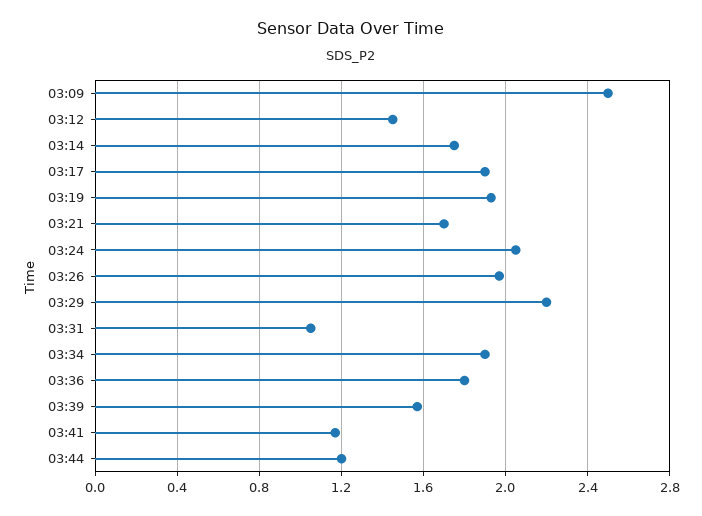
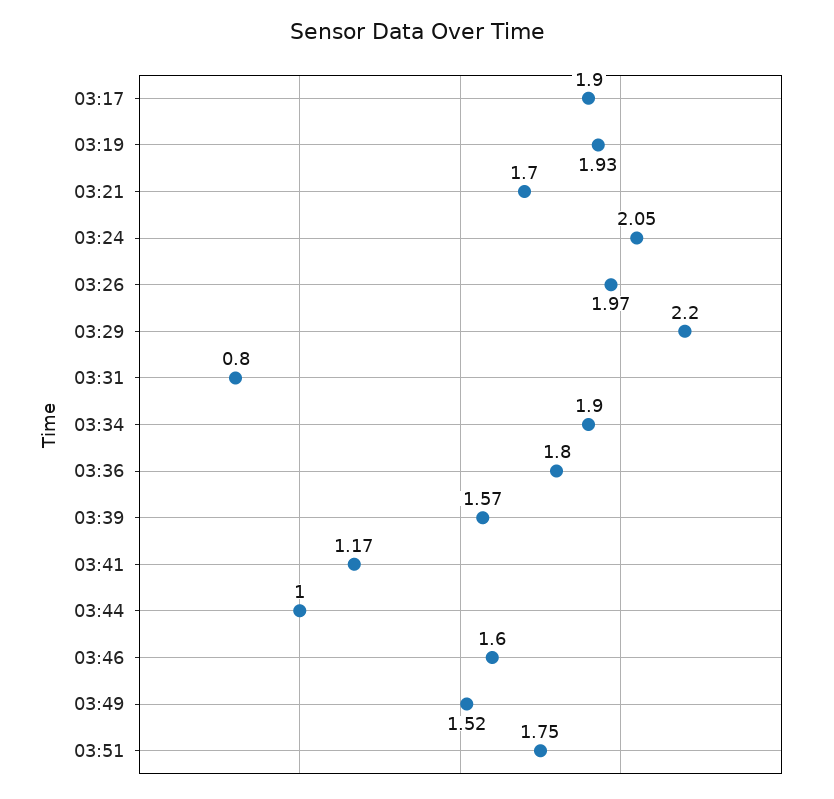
03:09: 2.5 -> none
03:12: 1.45 -> none
03:14: 1.75 -> none
03:31: 1.05 -> 0.8
03:44: 1.2 -> 1
03:46: none -> 1.6
03:49: none -> 1.52
03:51: none -> 1.75

